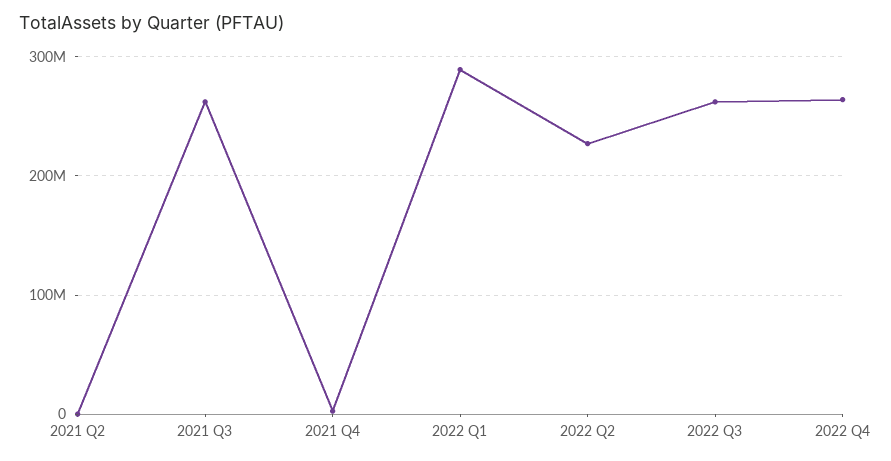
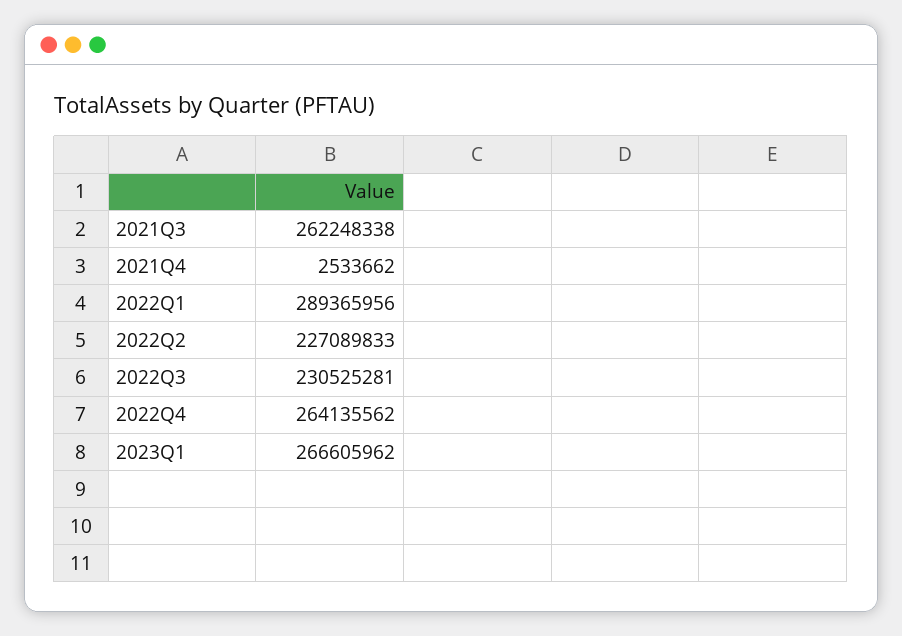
2021 Q2: 0 -> none
2022 Q3: 260000000 -> 230525281
2023Q1: none -> 266605962

